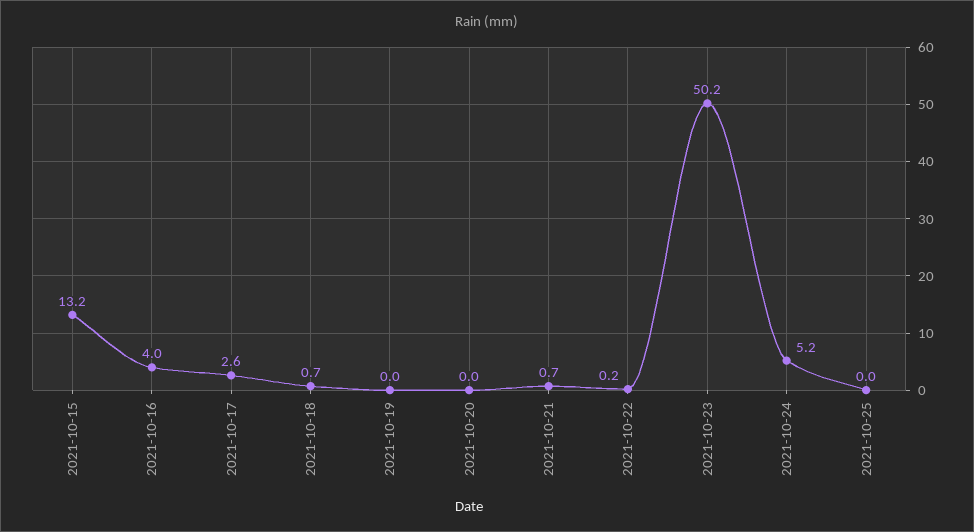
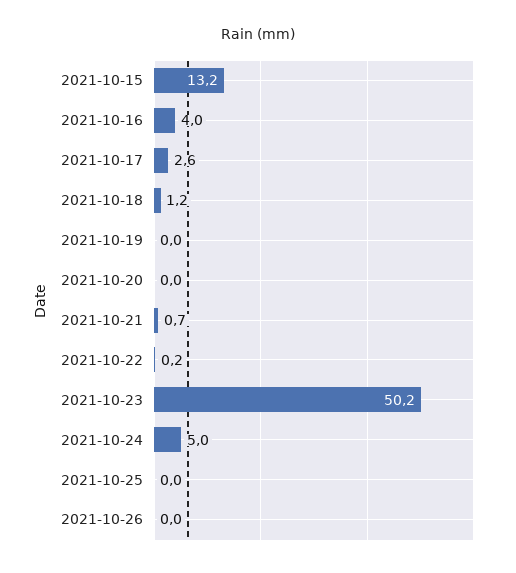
2021-10-18: 0.7 -> 1.2
2021-10-24: 5.2 -> 5
2021-10-26: none -> 0

